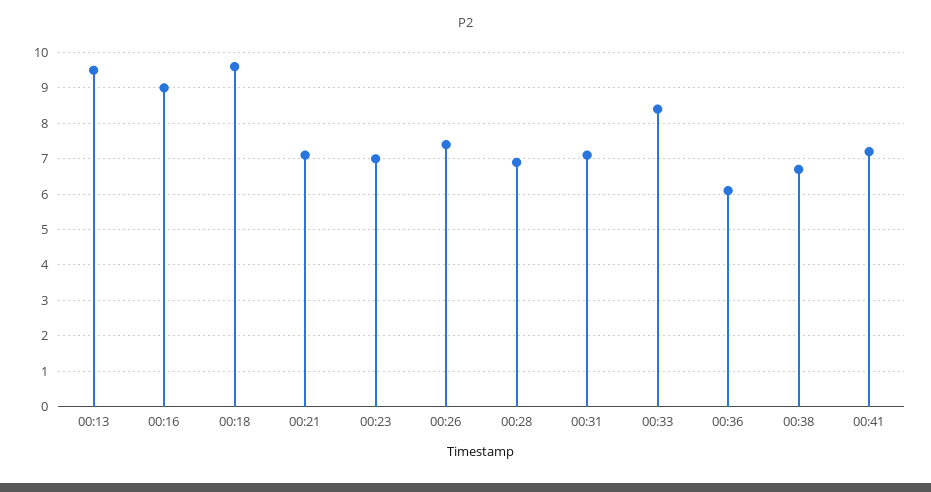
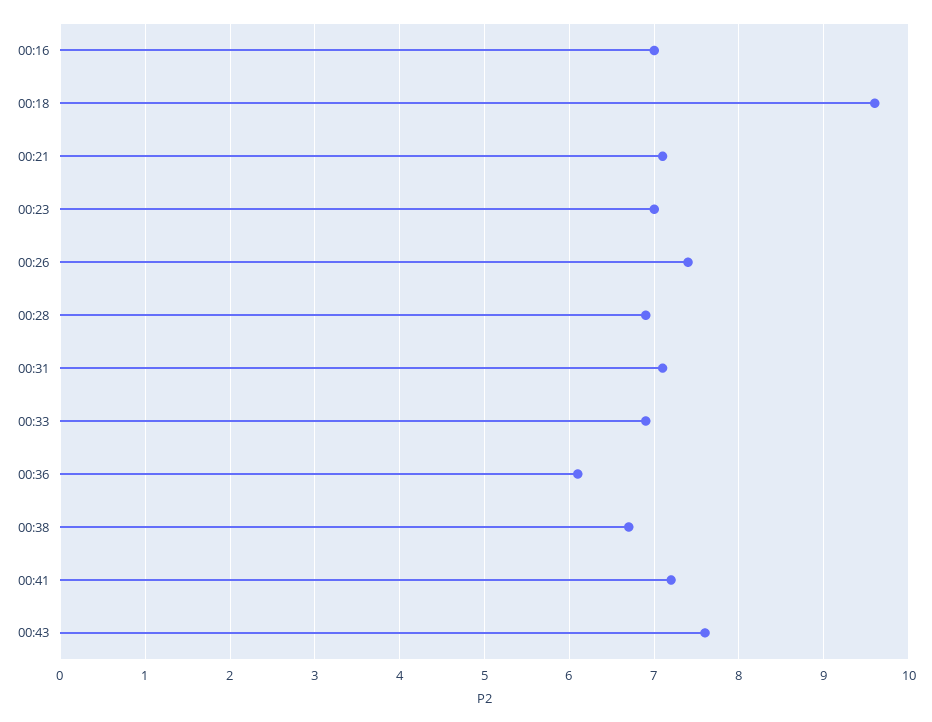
00:13: 9.5 -> none
00:16: 9 -> 7
00:33: 8.5 -> 6.9
00:43: none -> 7.6

